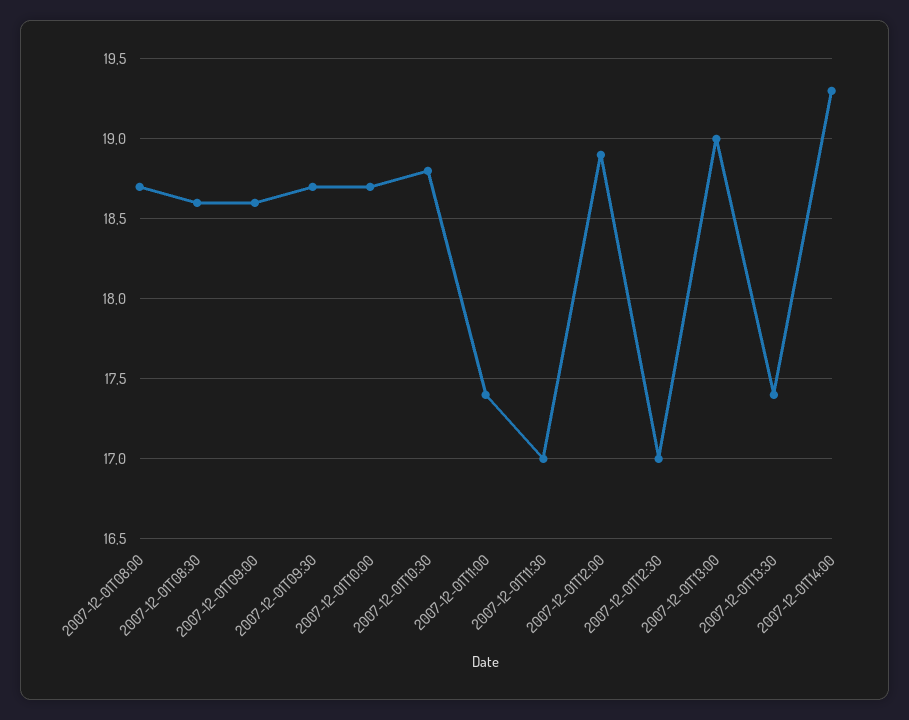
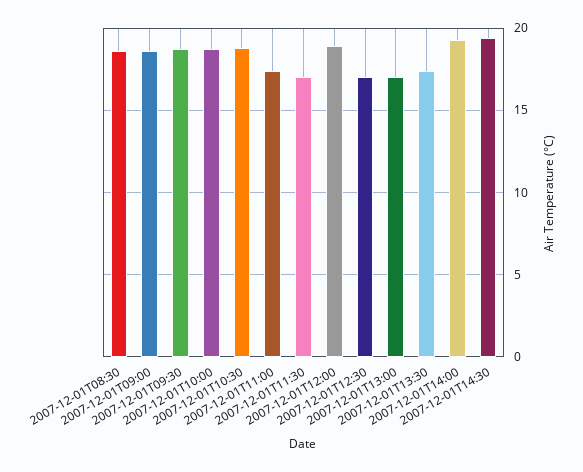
2007-12-01T08:00: 18.7 -> none
2007-12-01T13:00: 19 -> 17
2007-12-01T14:30: none -> 19.5

